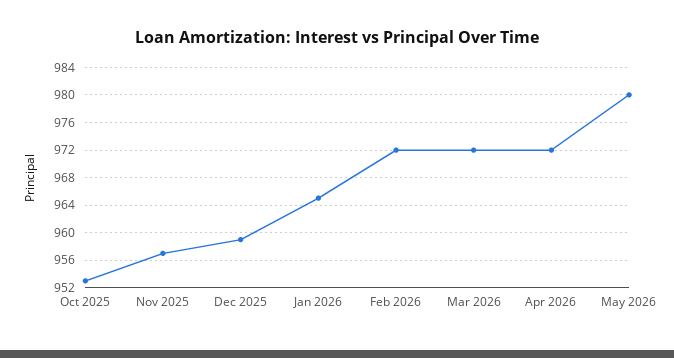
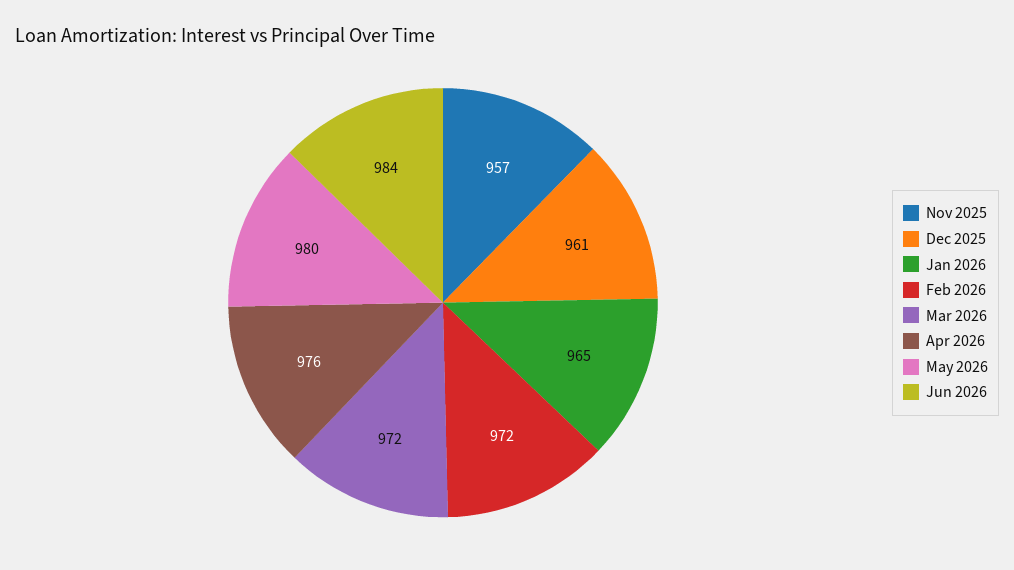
Oct 2025: 953 -> none
Dec 2025: 959 -> 961
Apr 2026: 972 -> 976
Jun 2026: none -> 984

